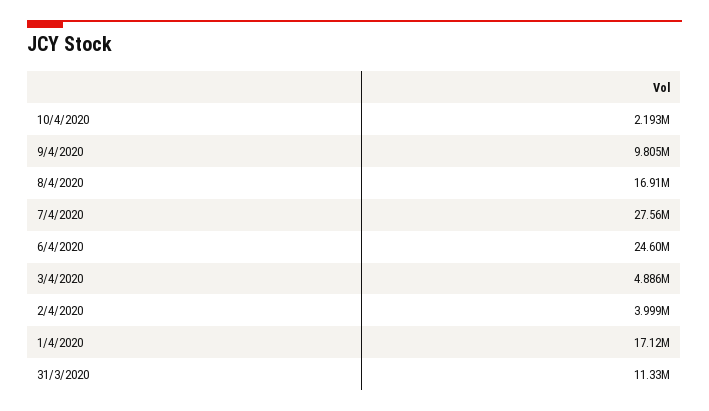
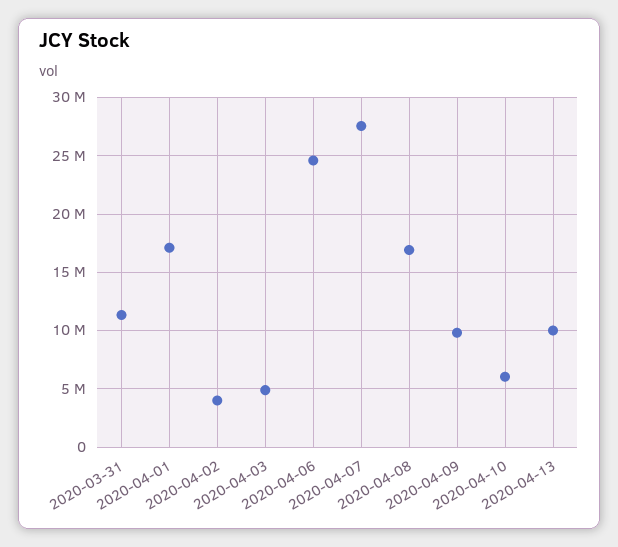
10/4/2020: 2193000 -> 6000000
2020-04-13: none -> 10000000

